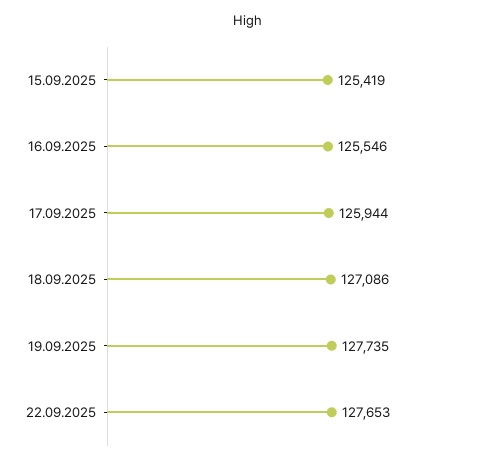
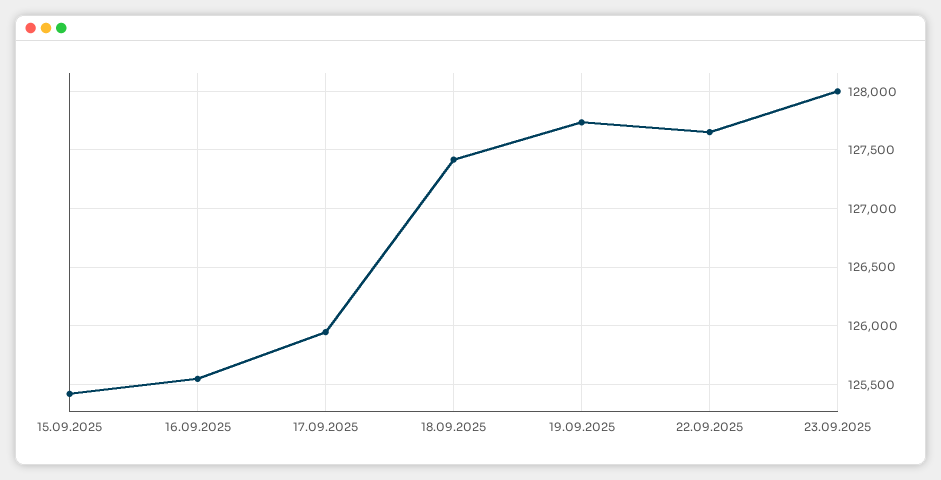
18.09.2025: 127086 -> 127400
23.09.2025: none -> 128000

